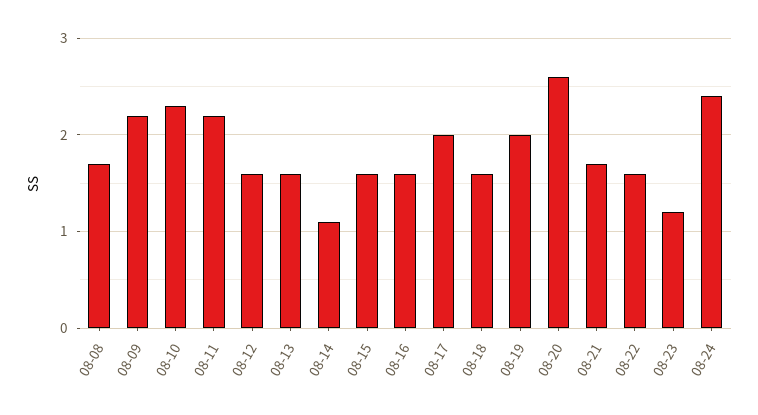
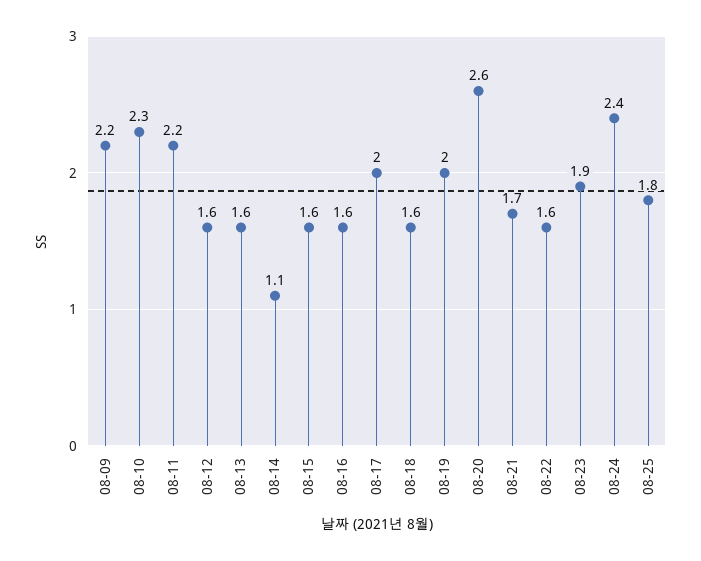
08-08: 1.7 -> none
08-23: 1.2 -> 1.9
08-25: none -> 1.8

